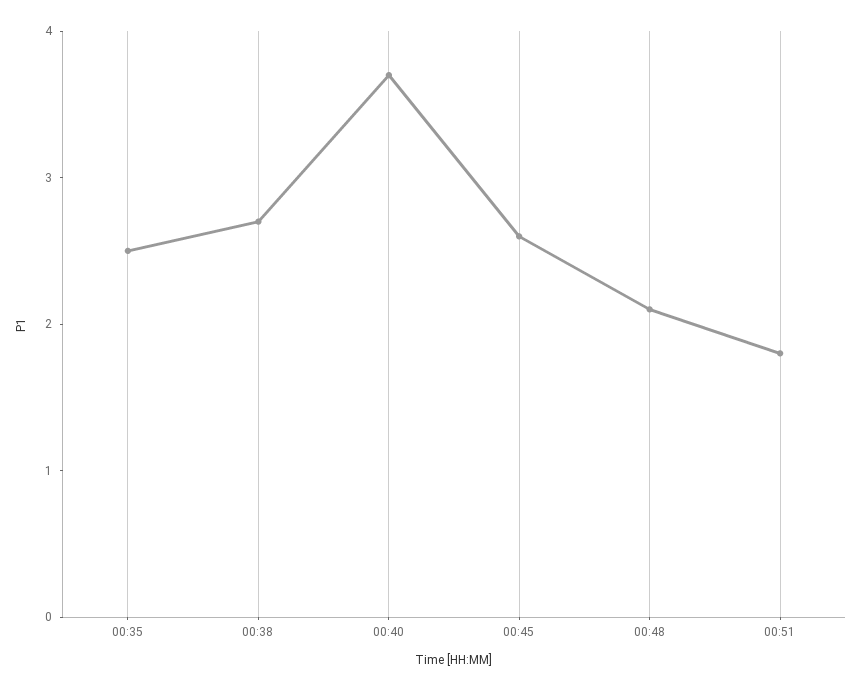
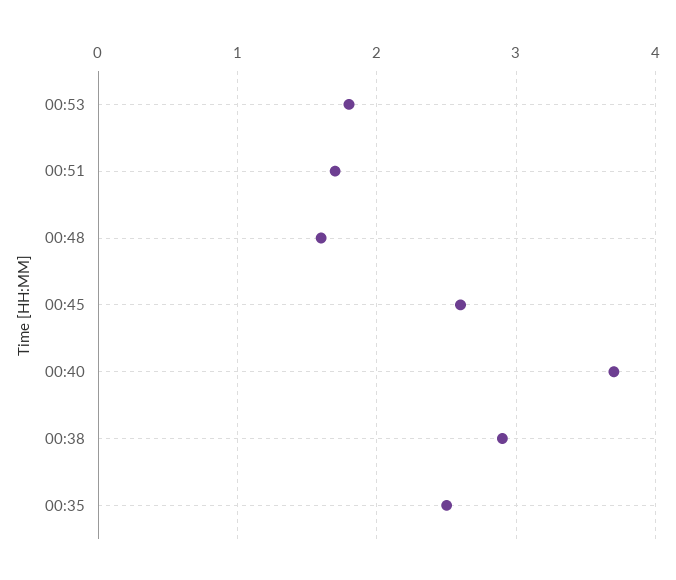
00:38: 2.7 -> 2.9
00:48: 2.1 -> 1.6
00:51: 1.8 -> 1.7
00:53: none -> 1.8

